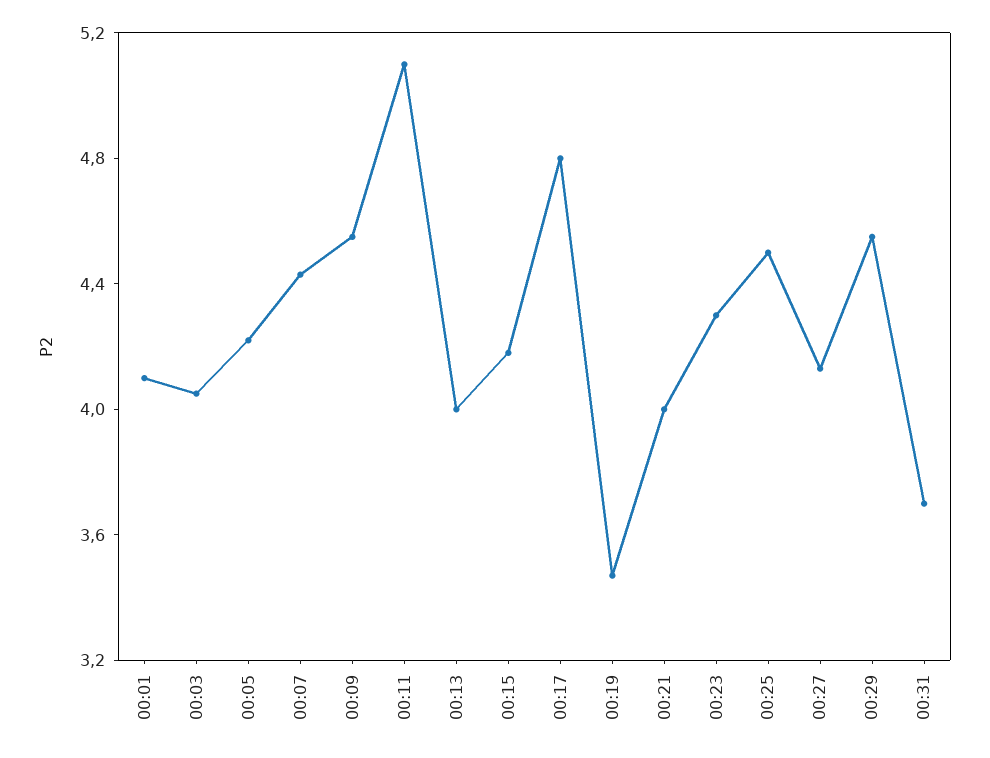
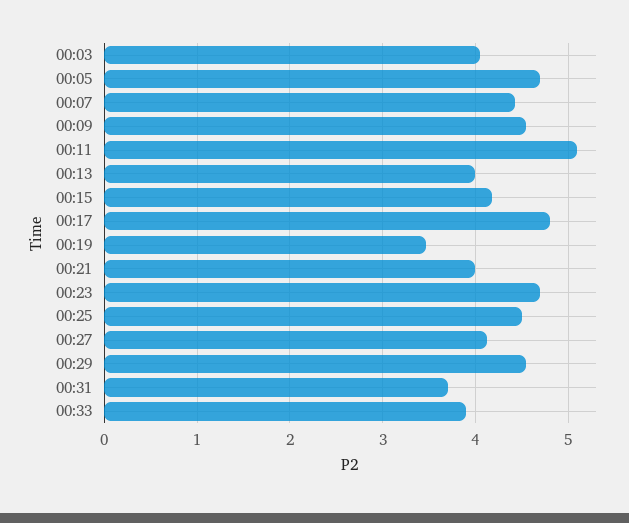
00:01: 4.1 -> none
00:05: 4.2 -> 4.7
00:23: 4.3 -> 4.7
00:33: none -> 3.9

